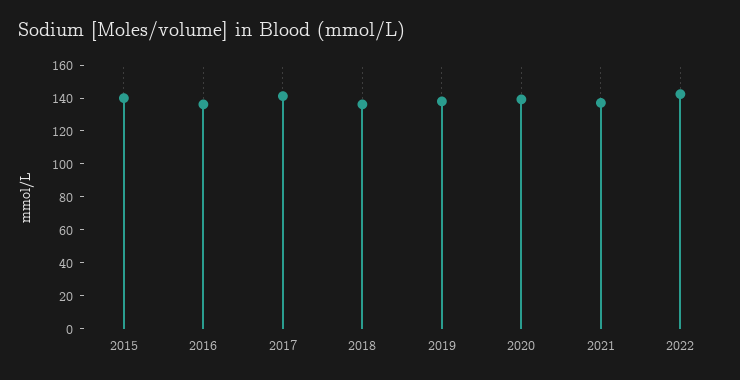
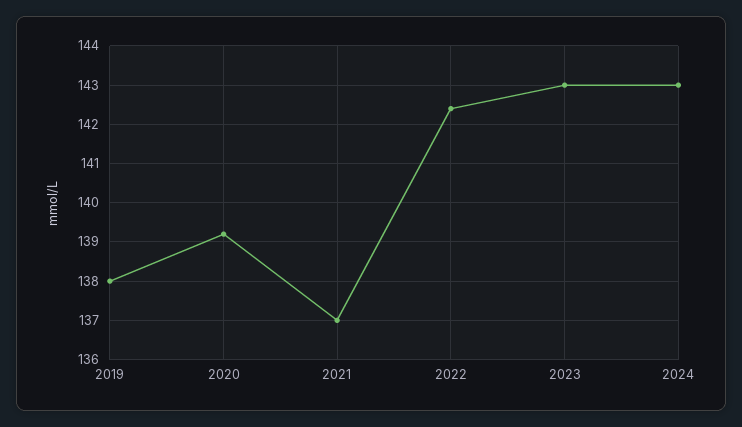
2015: 140 -> none
2016: 135 -> none
2017: 140 -> none
2018: 135 -> none
2023: none -> 143
2024: none -> 143

